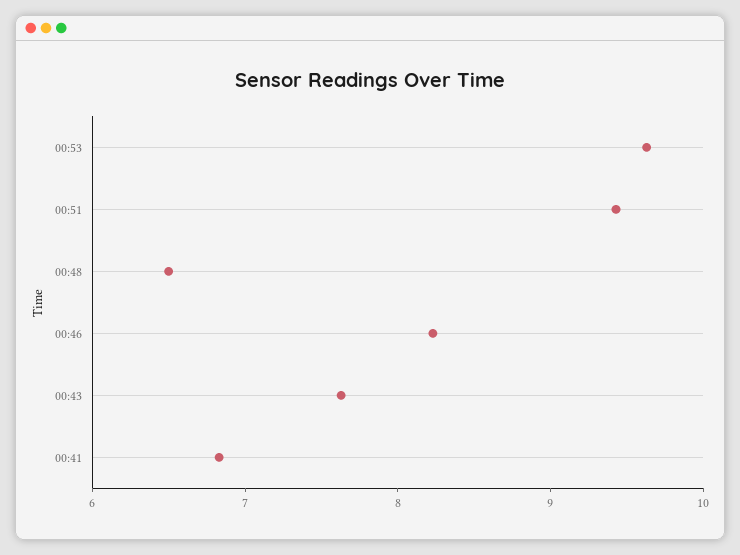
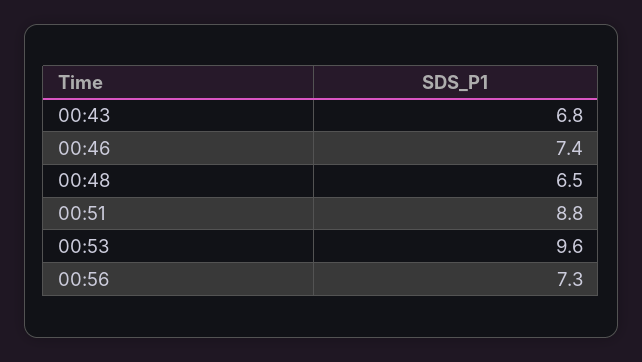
00:51: 9.4 -> 8.8
00:46: 8.2 -> 7.4
00:43: 7.6 -> 6.8
00:41: 6.8 -> none
00:56: none -> 7.3

